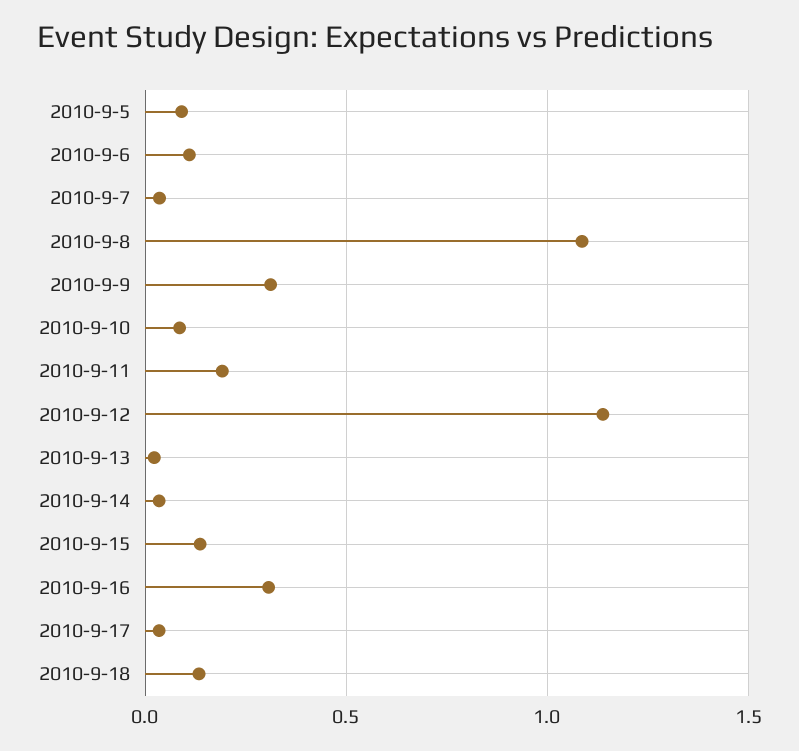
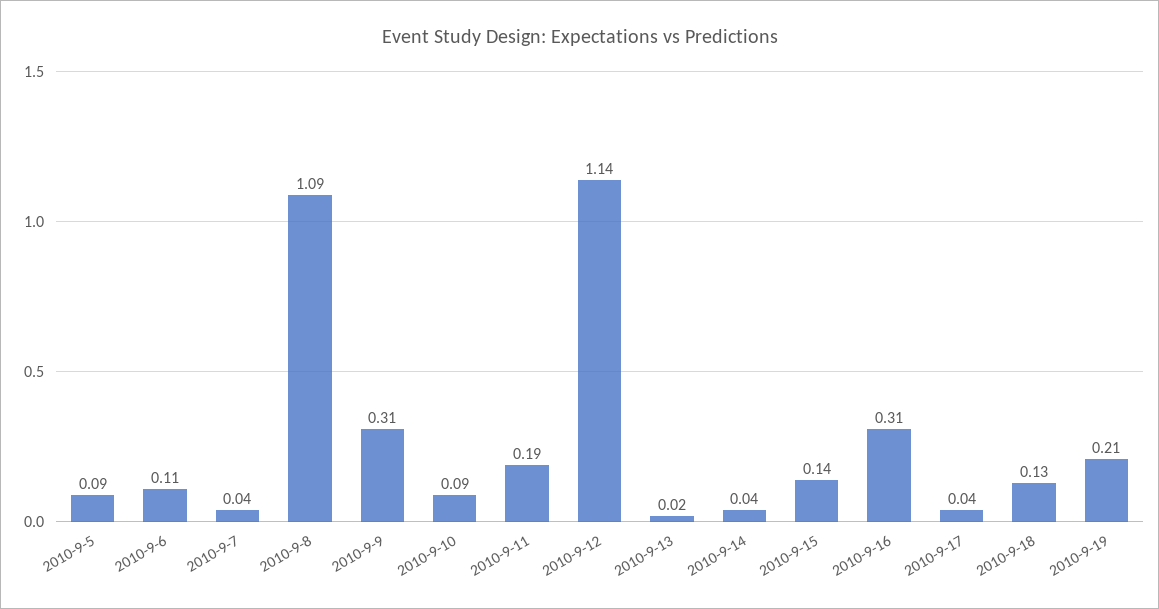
2010-9-19: none -> 0.21

